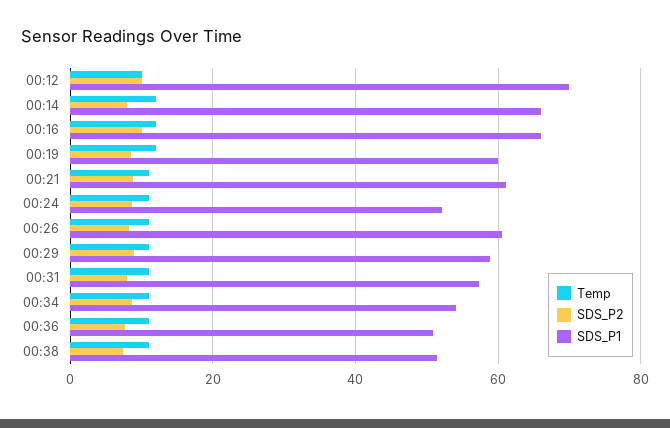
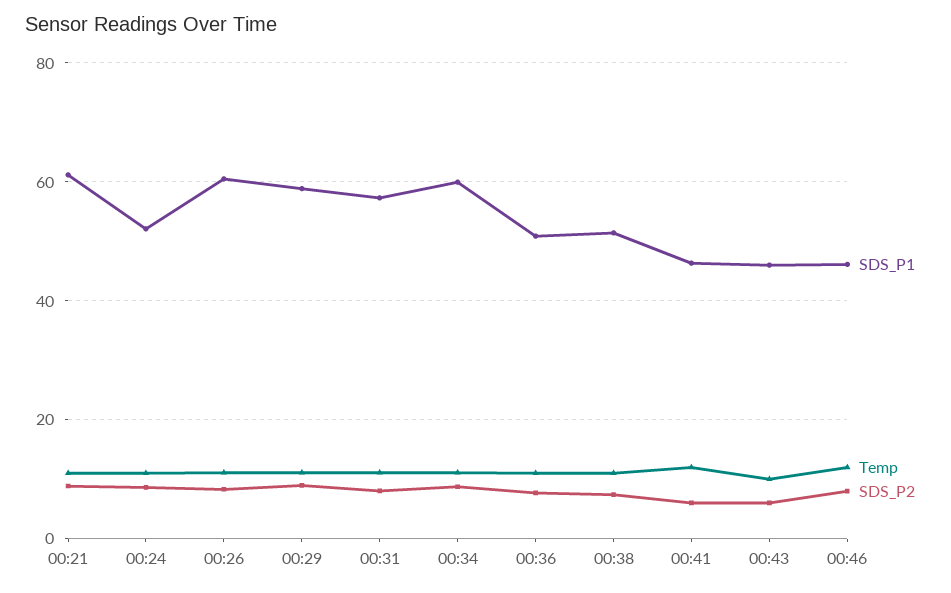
Temp, 00:12: 10 -> none
SDS_P2, 00:12: 10 -> none
SDS_P1, 00:12: 70 -> none
Temp, 00:14: 12 -> none
SDS_P2, 00:14: 8 -> none
SDS_P1, 00:14: 66 -> none
Temp, 00:16: 12 -> none
SDS_P2, 00:16: 10 -> none
SDS_P1, 00:16: 66 -> none
Temp, 00:19: 12 -> none
SDS_P2, 00:19: 8 -> none
SDS_P1, 00:19: 60 -> none
SDS_P1, 00:34: 54 -> 60
SDS_P1, 00:41: none -> 46
Temp, 00:41: none -> 12
SDS_P2, 00:41: none -> 6
SDS_P1, 00:43: none -> 46
Temp, 00:43: none -> 10
SDS_P2, 00:43: none -> 6
SDS_P1, 00:46: none -> 46
Temp, 00:46: none -> 12
SDS_P2, 00:46: none -> 8

